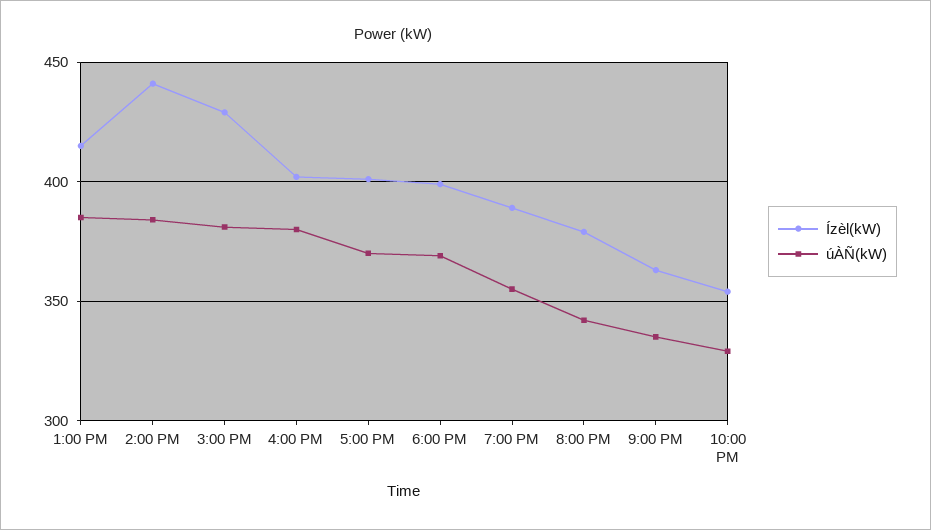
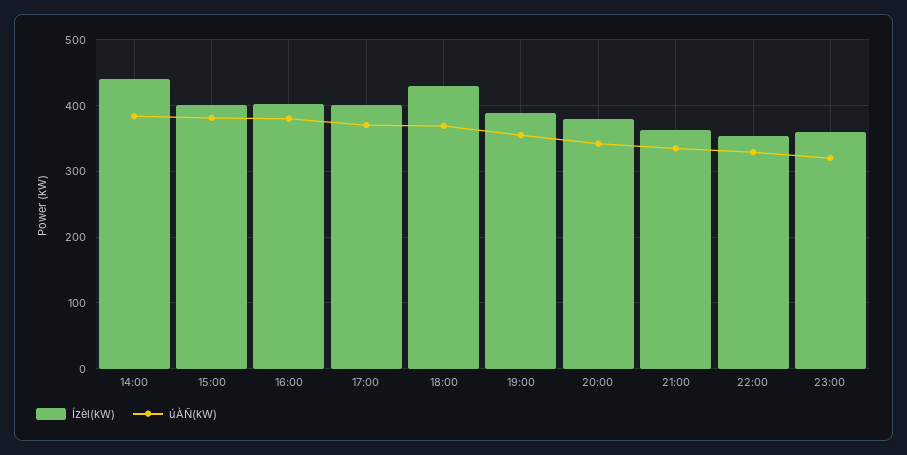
Ízèl(kW), 1:00 PM: 415 -> none
úÀÑ(kW), 1:00 PM: 385 -> none
Ízèl(kW), 3:00 PM: 430 -> 400
Ízèl(kW), 6:00 PM: 400 -> 430
Ízèl(kW), 23:00: none -> 360
úÀÑ(kW), 23:00: none -> 320

